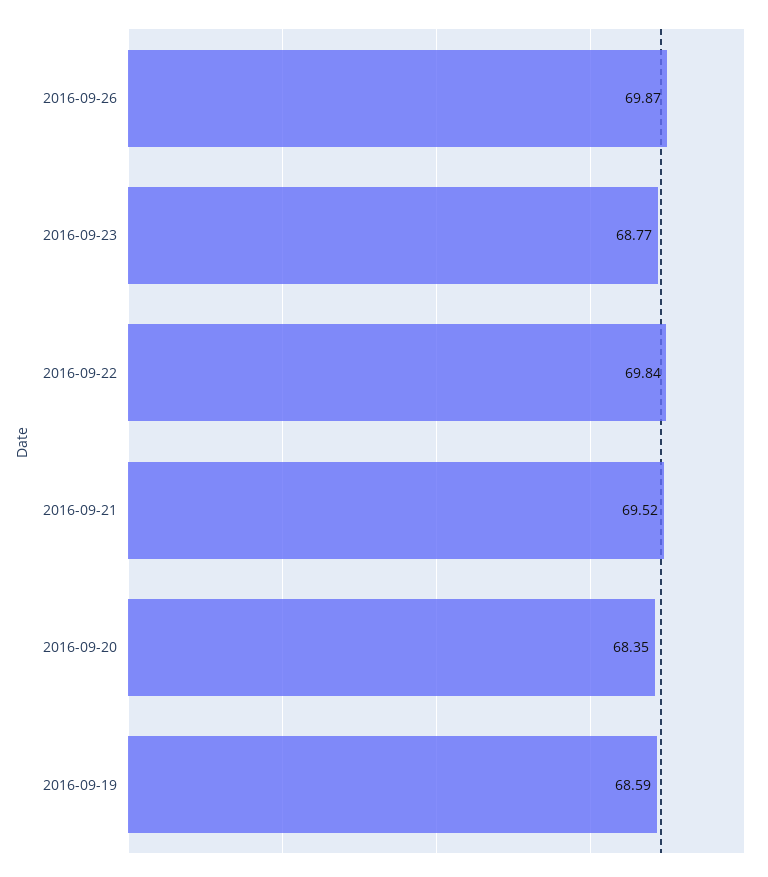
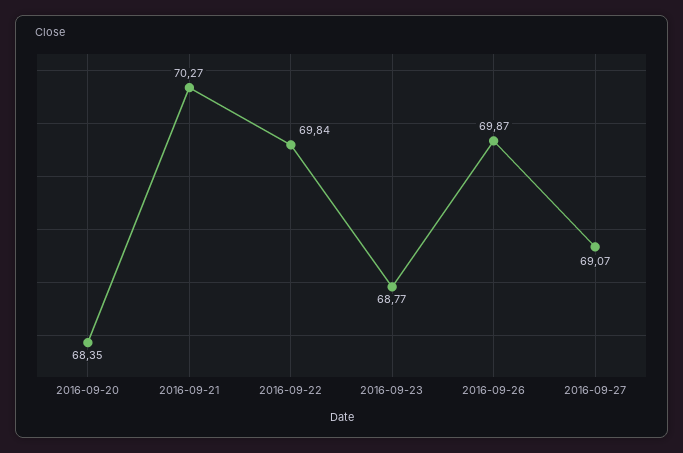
2016-09-21: 69.52 -> 70.27
2016-09-19: 68.59 -> none
2016-09-27: none -> 69.07

